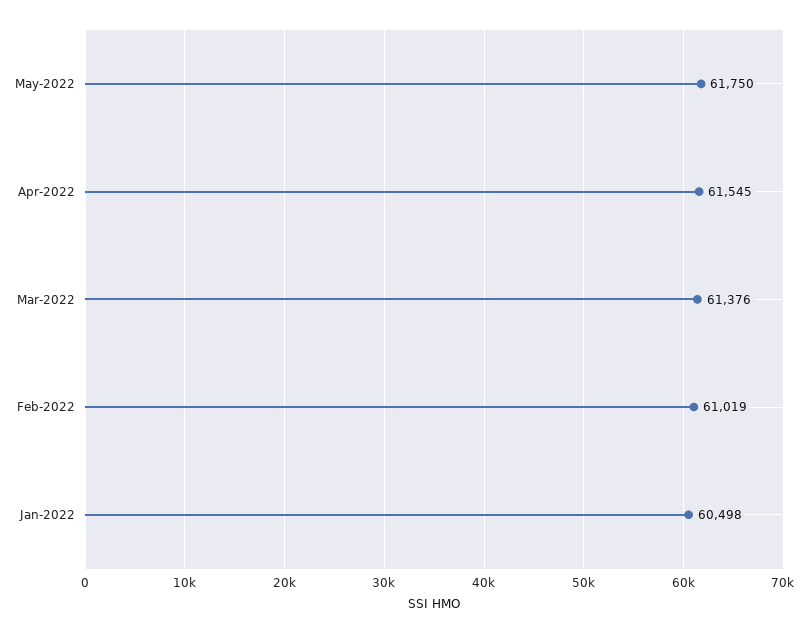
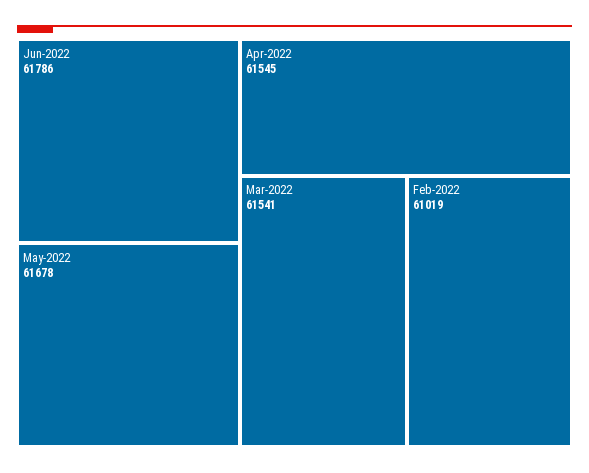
May-2022: 61750 -> 61678
Mar-2022: 61376 -> 61541
Jan-2022: 60498 -> none
Jun-2022: none -> 61786

